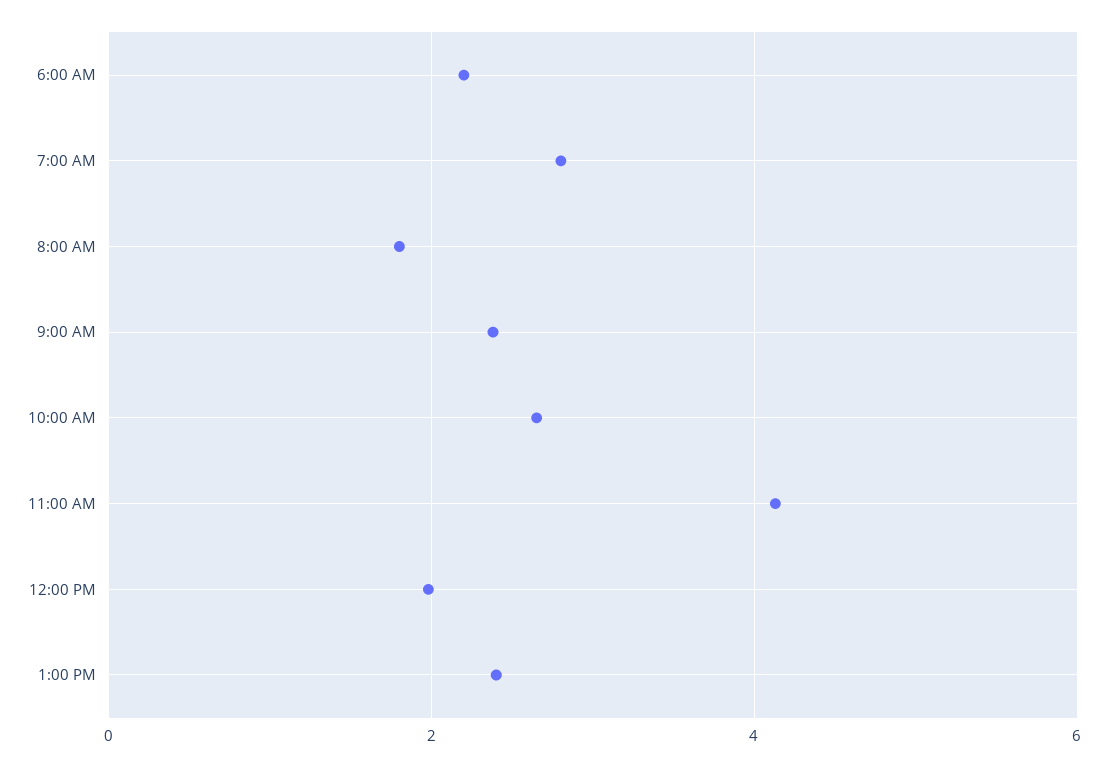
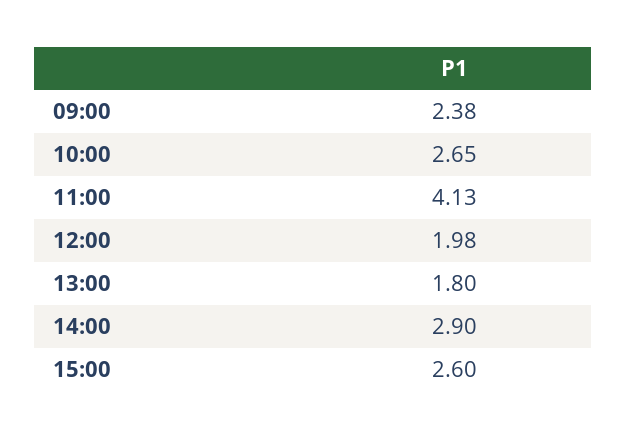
6:00 AM: 2.2 -> none
7:00 AM: 2.8 -> none
8:00 AM: 1.8 -> none
1:00 PM: 2.4 -> 1.8
14:00: none -> 2.9
15:00: none -> 2.6

